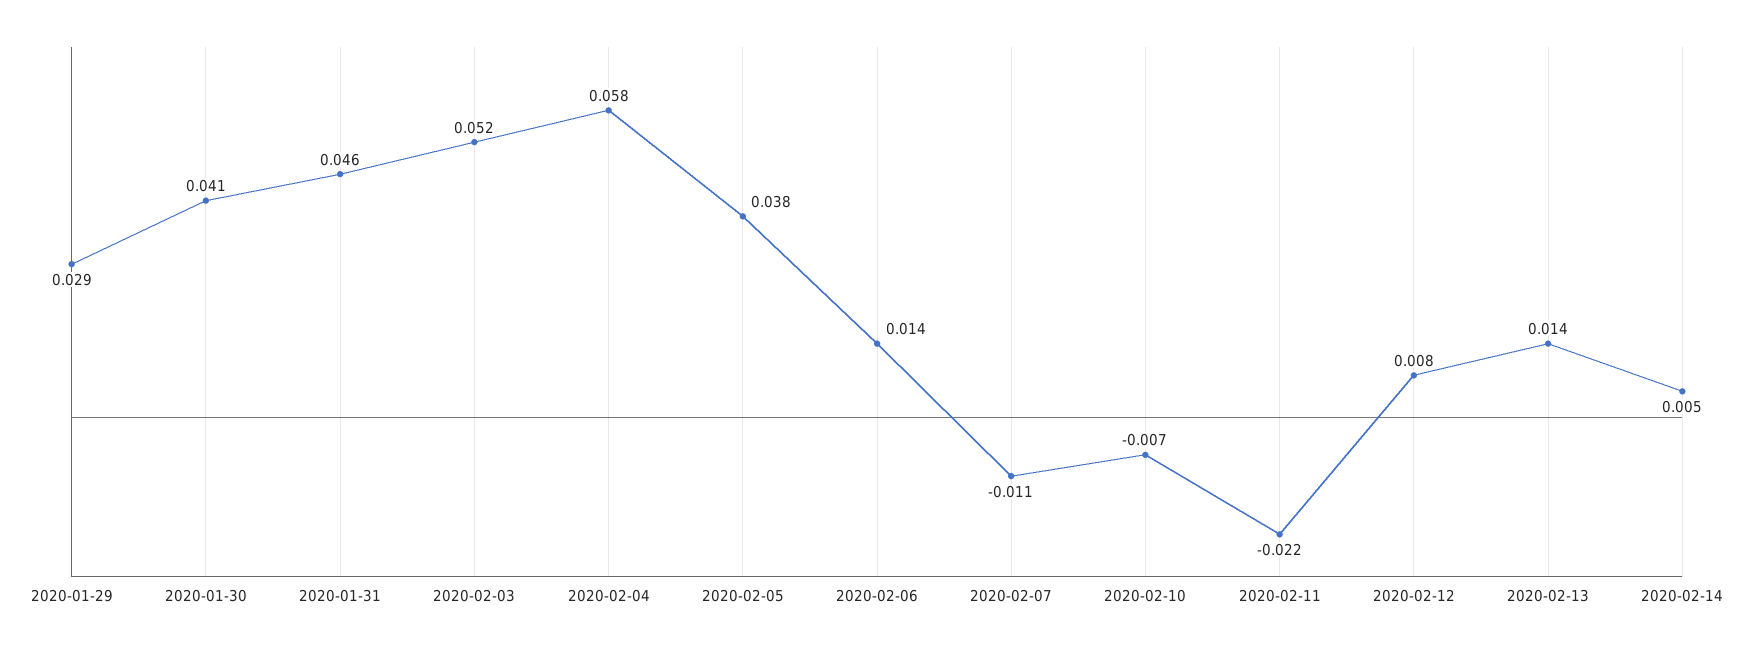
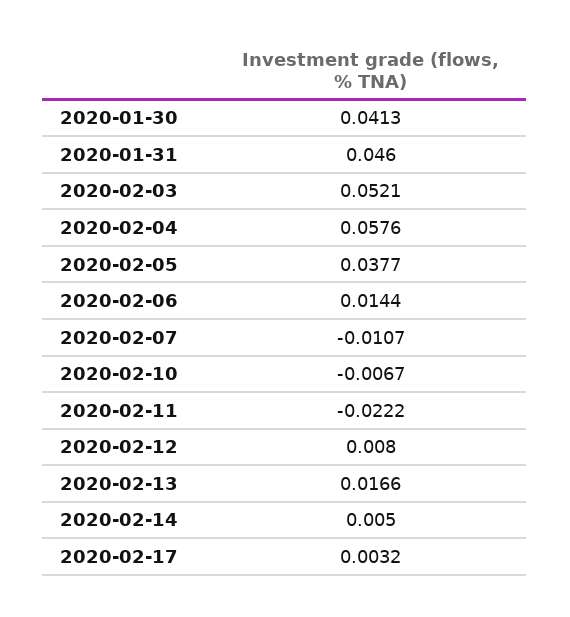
2020-01-29: 0.029 -> none
2020-02-13: 0.014 -> 0.0166
2020-02-17: none -> 0.0032

